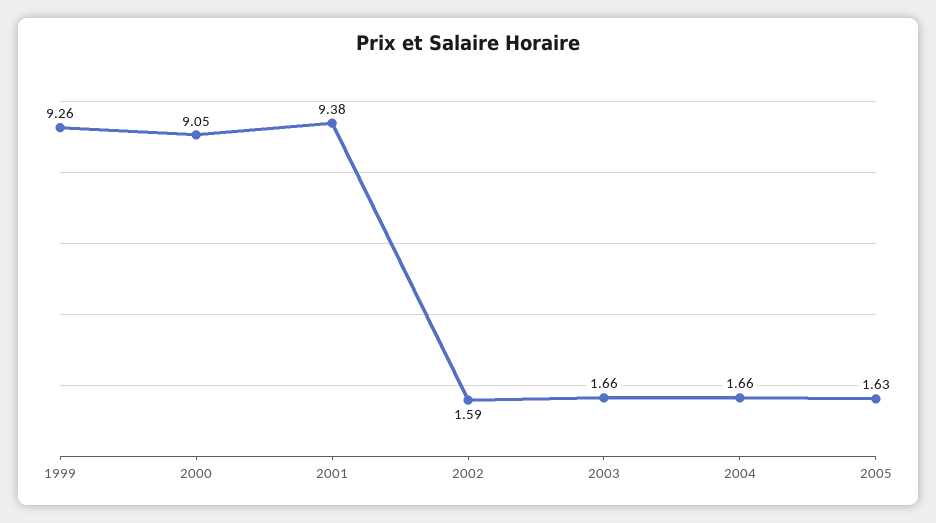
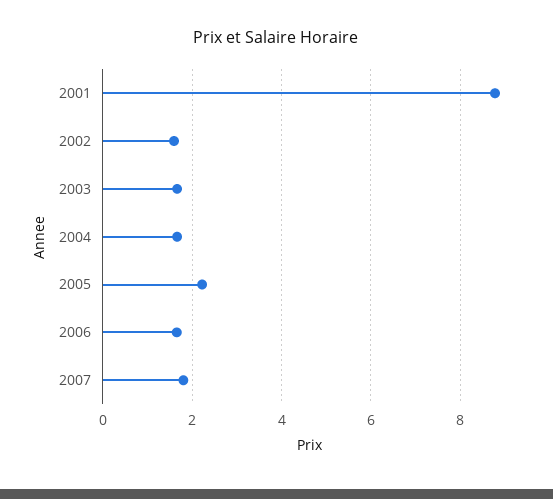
1999: 9.26 -> none
2000: 9.05 -> none
2001: 9.38 -> 8.8
2005: 1.63 -> 2.2
2006: none -> 1.6
2007: none -> 1.8

